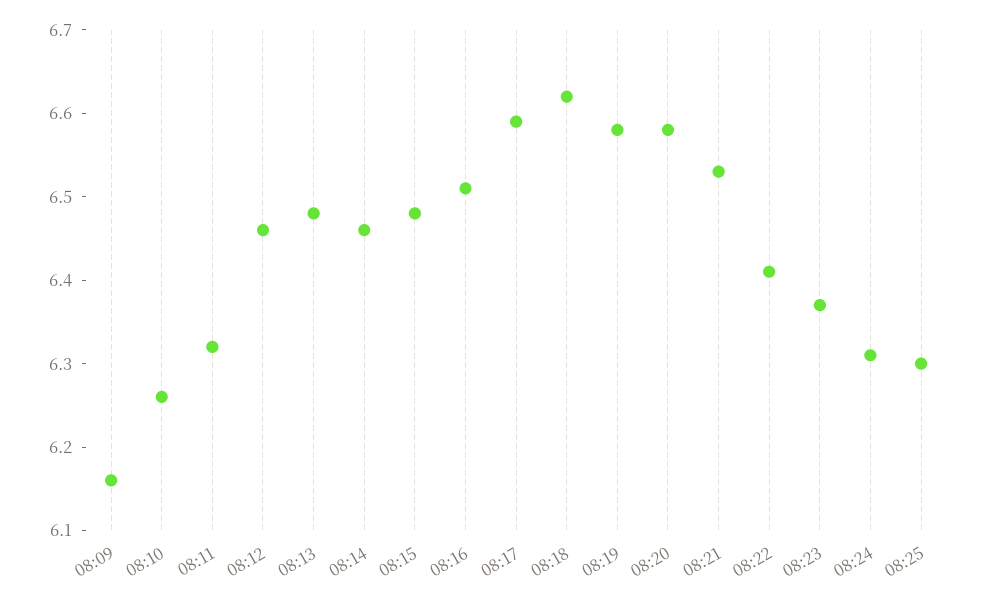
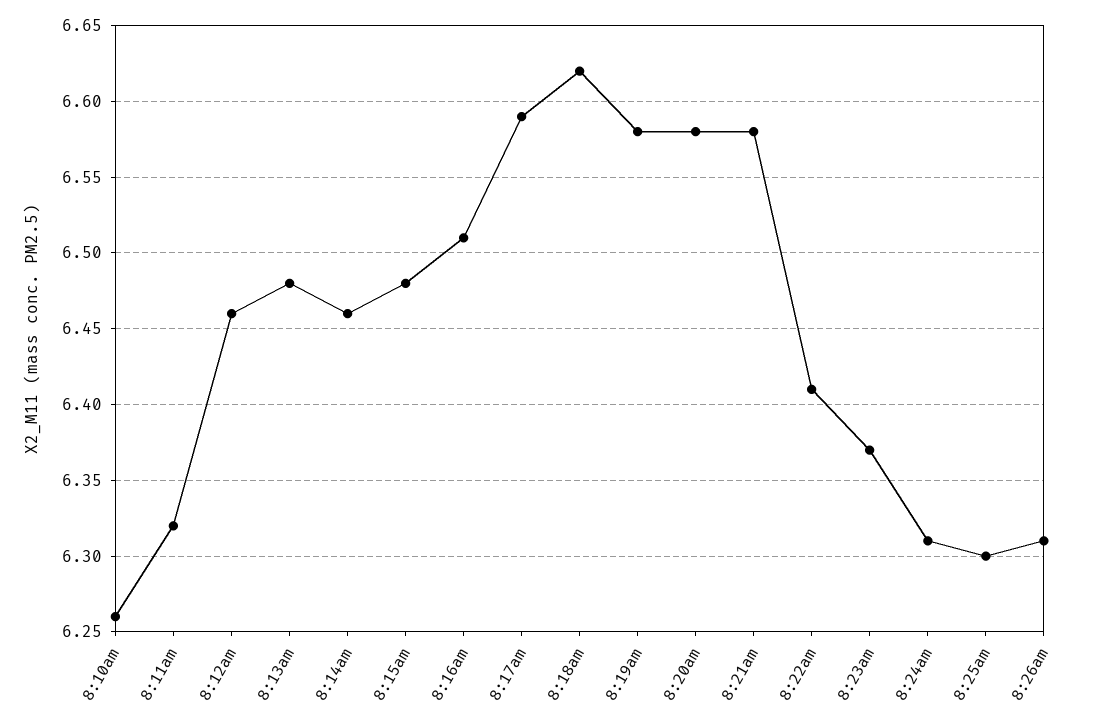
08:09: 6.16 -> none
08:21: 6.53 -> 6.58
8:26am: none -> 6.31

